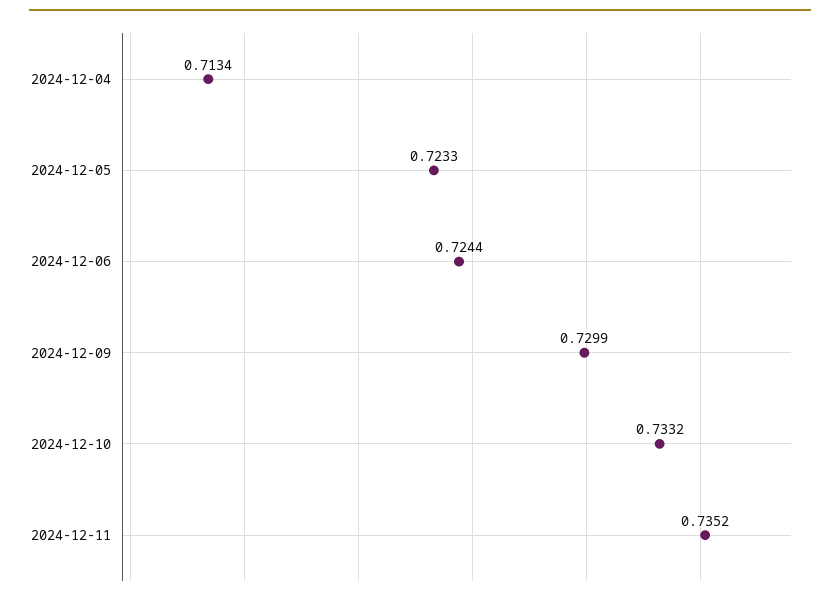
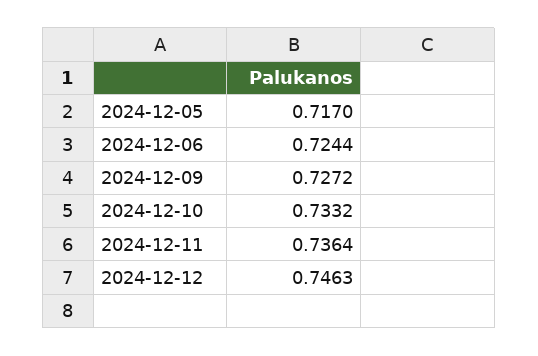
2024-12-04: 0.7134 -> none
2024-12-05: 0.7233 -> 0.717
2024-12-09: 0.7299 -> 0.7272
2024-12-11: 0.7352 -> 0.7364
2024-12-12: none -> 0.7463

